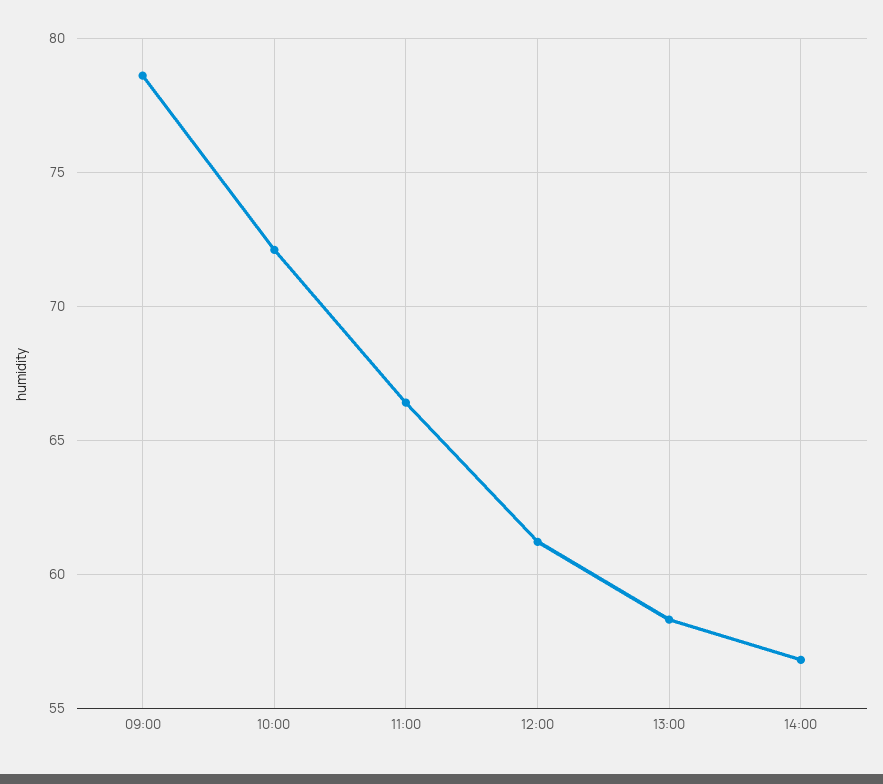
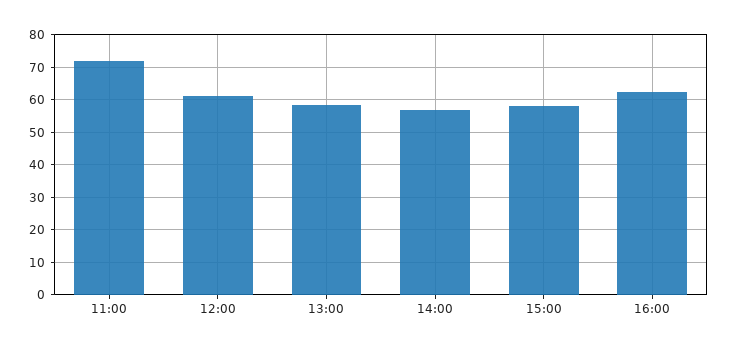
09:00: 78.5 -> none
10:00: 72 -> none
11:00: 66.5 -> 72
15:00: none -> 58
16:00: none -> 62

